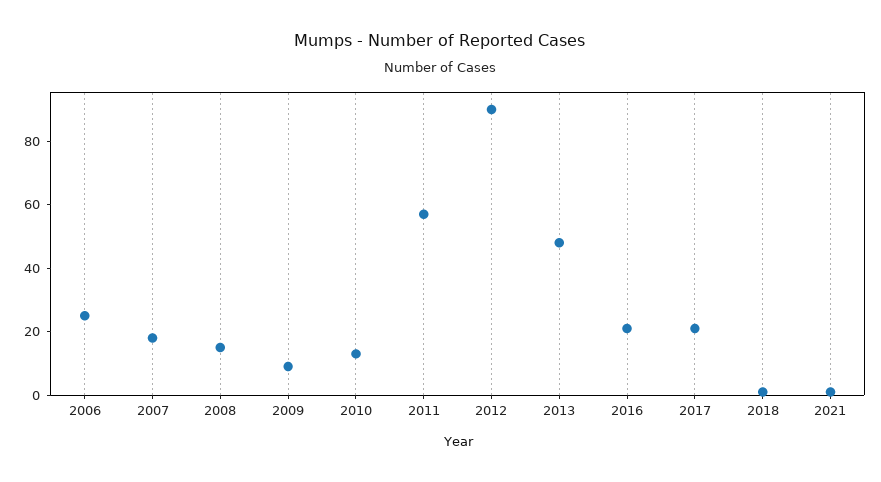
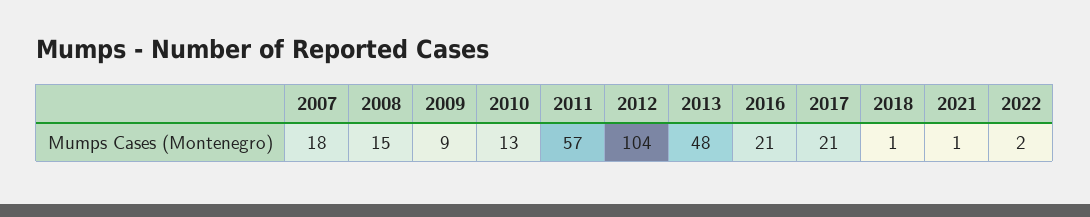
2006: 25 -> none
2012: 90 -> 104
2022: none -> 2

